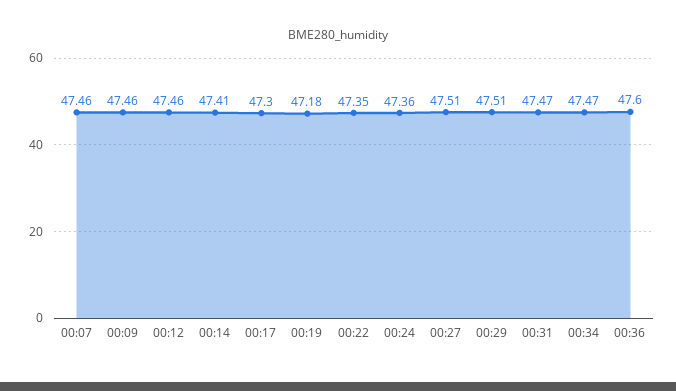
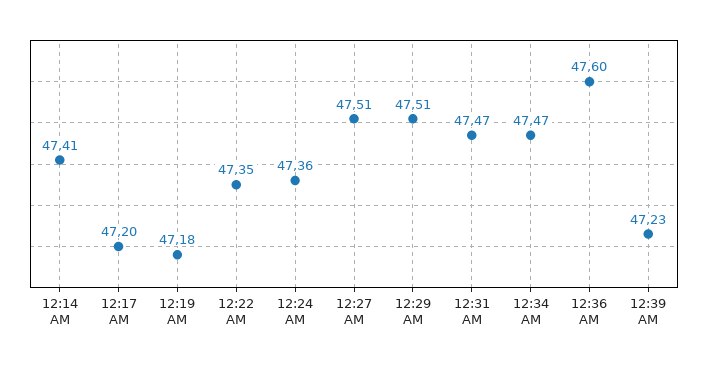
00:07: 47.46 -> none
00:09: 47.46 -> none
00:12: 47.46 -> none
00:17: 47.3 -> 47.2
12:39 AM: none -> 47.23

